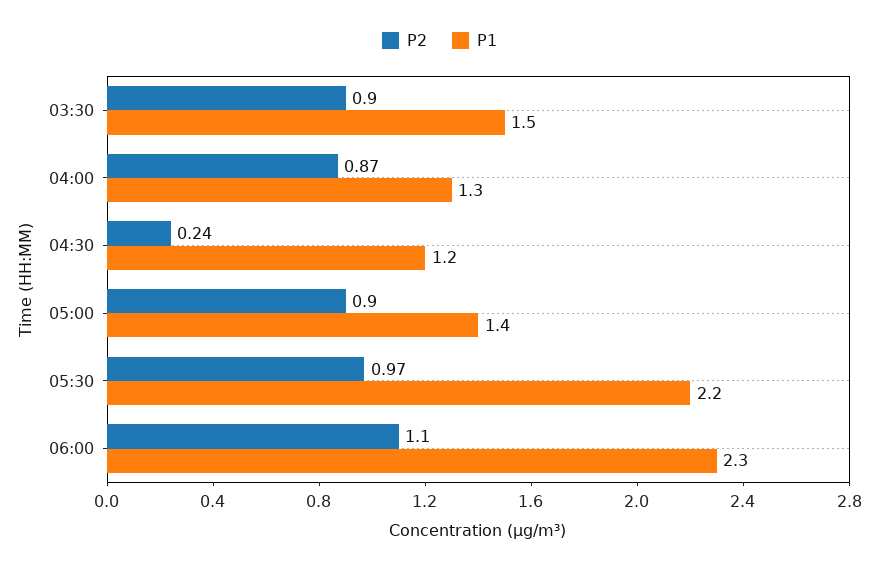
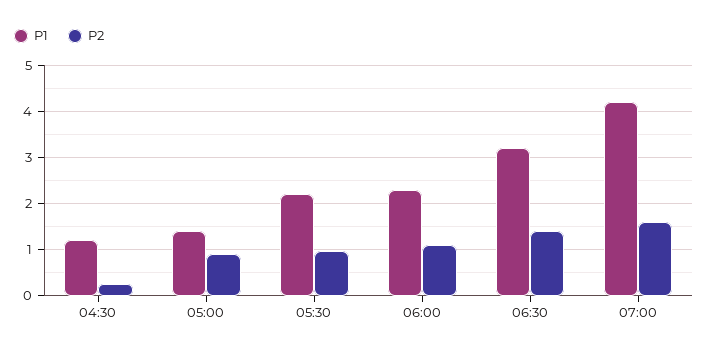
P2, 03:30: 0.9 -> none
P1, 03:30: 1.5 -> none
P2, 04:00: 0.87 -> none
P1, 04:00: 1.3 -> none
P1, 06:30: none -> 3.2
P2, 06:30: none -> 1.4
P1, 07:00: none -> 4.2
P2, 07:00: none -> 1.6

